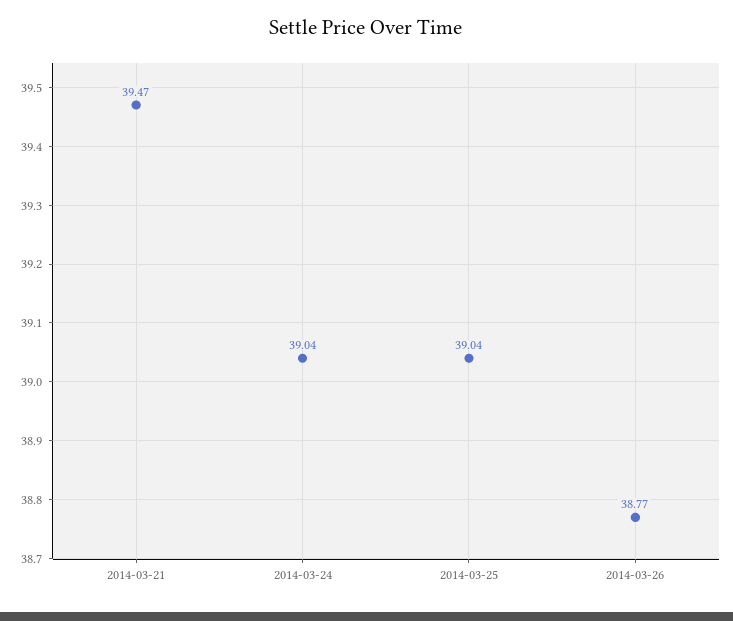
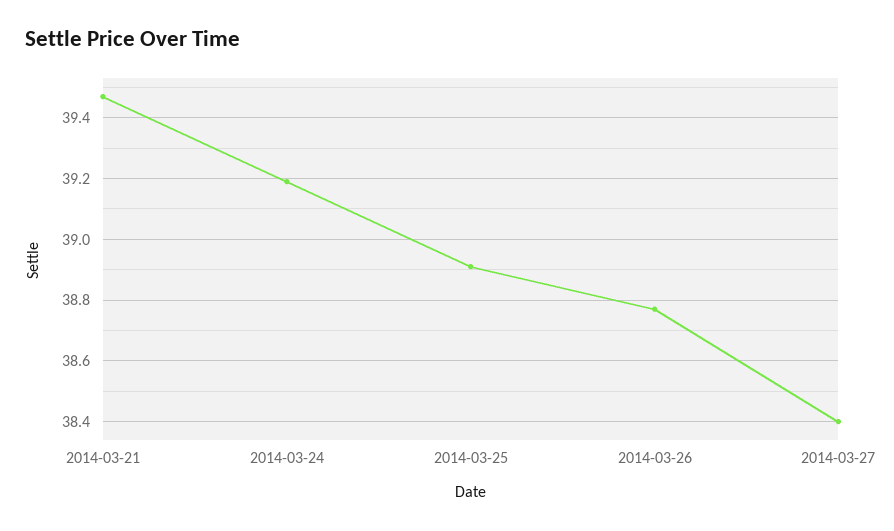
2014-03-24: 39.04 -> 39.2
2014-03-25: 39.04 -> 38.9
2014-03-27: none -> 38.4

